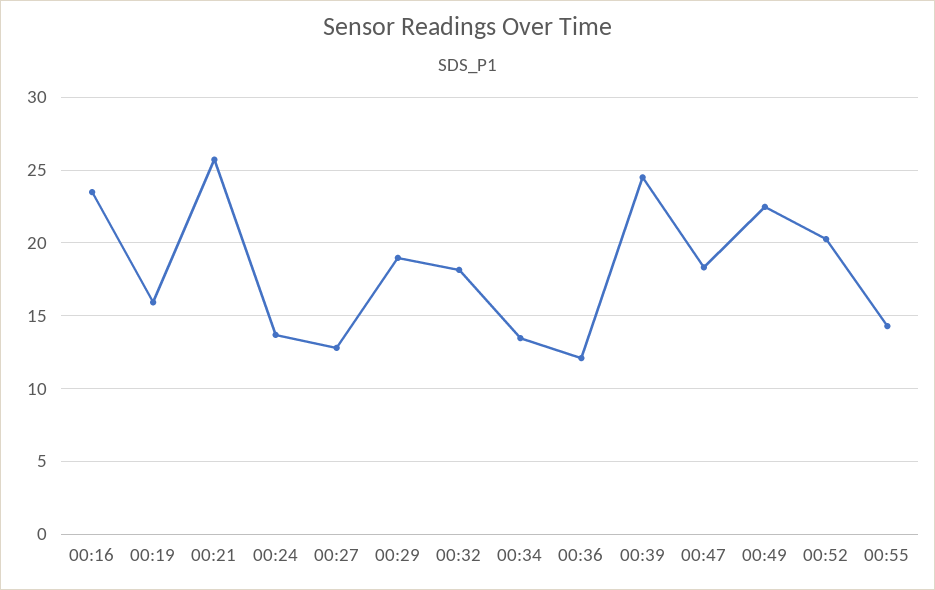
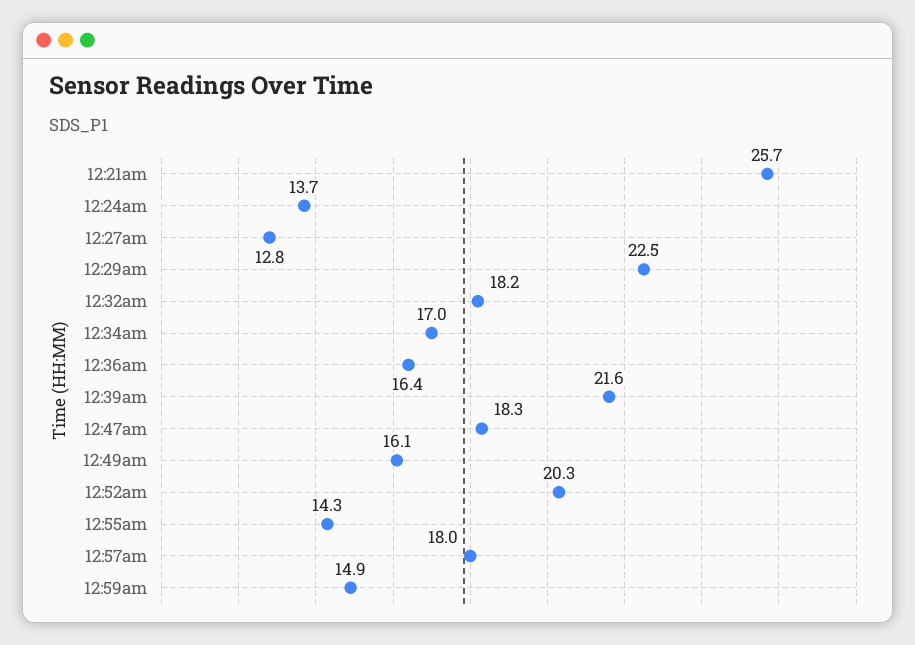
00:16: 23.5 -> none
00:19: 16 -> none
00:29: 19 -> 22.5
00:34: 13.5 -> 17
00:36: 12 -> 16.4
00:39: 24.5 -> 21.6
00:49: 22.5 -> 16.1
12:57am: none -> 18
12:59am: none -> 14.9

